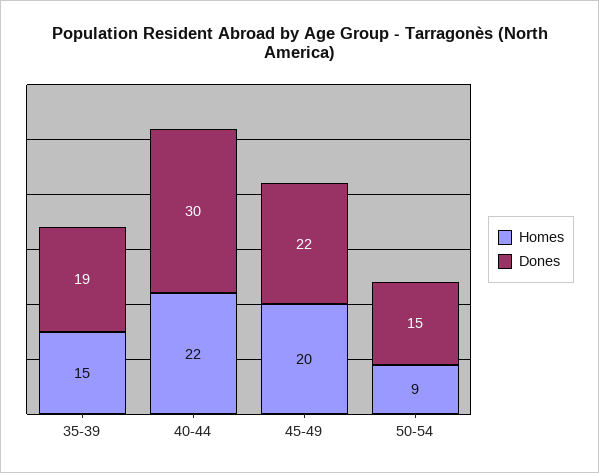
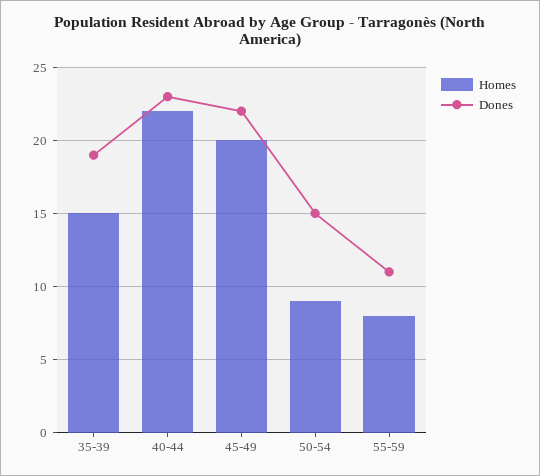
Dones, 40-44: 30 -> 23
Homes, 55-59: none -> 8
Dones, 55-59: none -> 11

